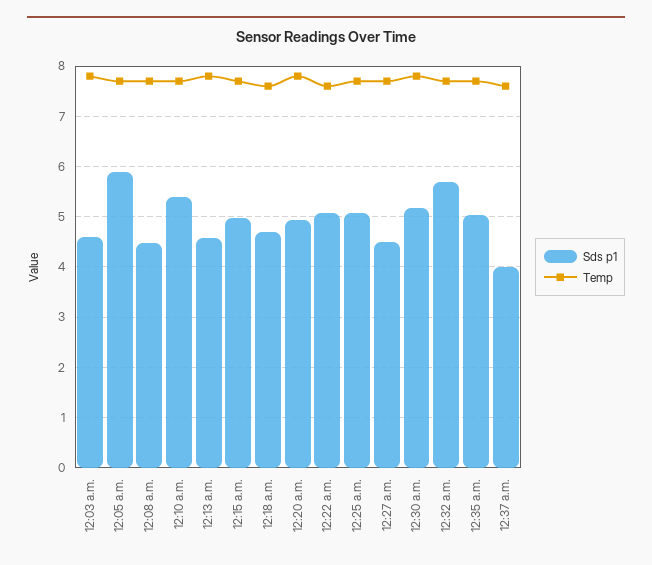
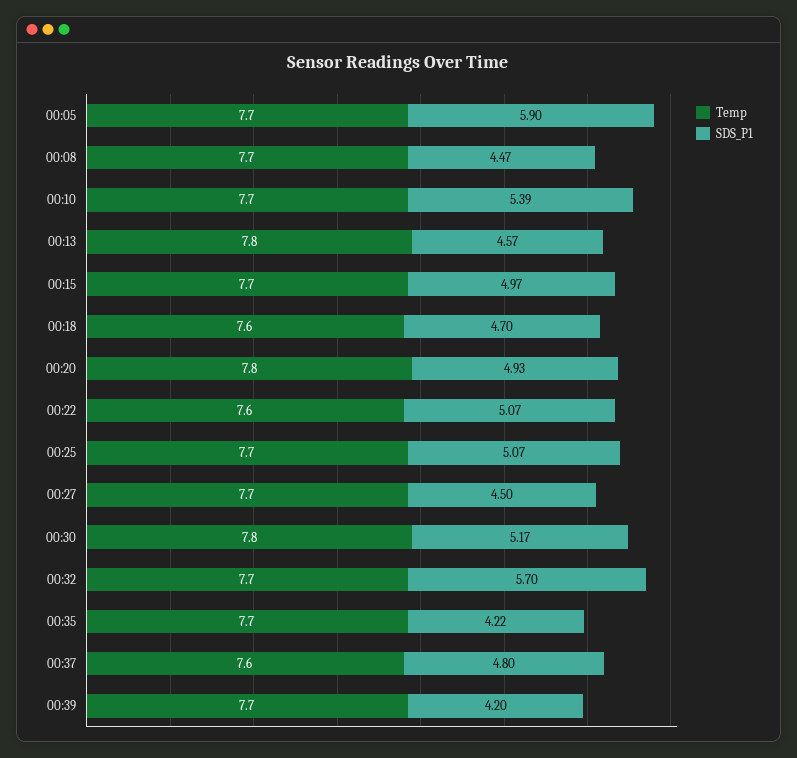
Sds p1, 12:03 a.m.: 4.6 -> none
Temp, 12:03 a.m.: 7.8 -> none
Sds p1, 12:35 a.m.: 5 -> 4.22
Sds p1, 12:37 a.m.: 4 -> 4.8
Temp, 00:39: none -> 7.7
Sds p1, 00:39: none -> 4.2

